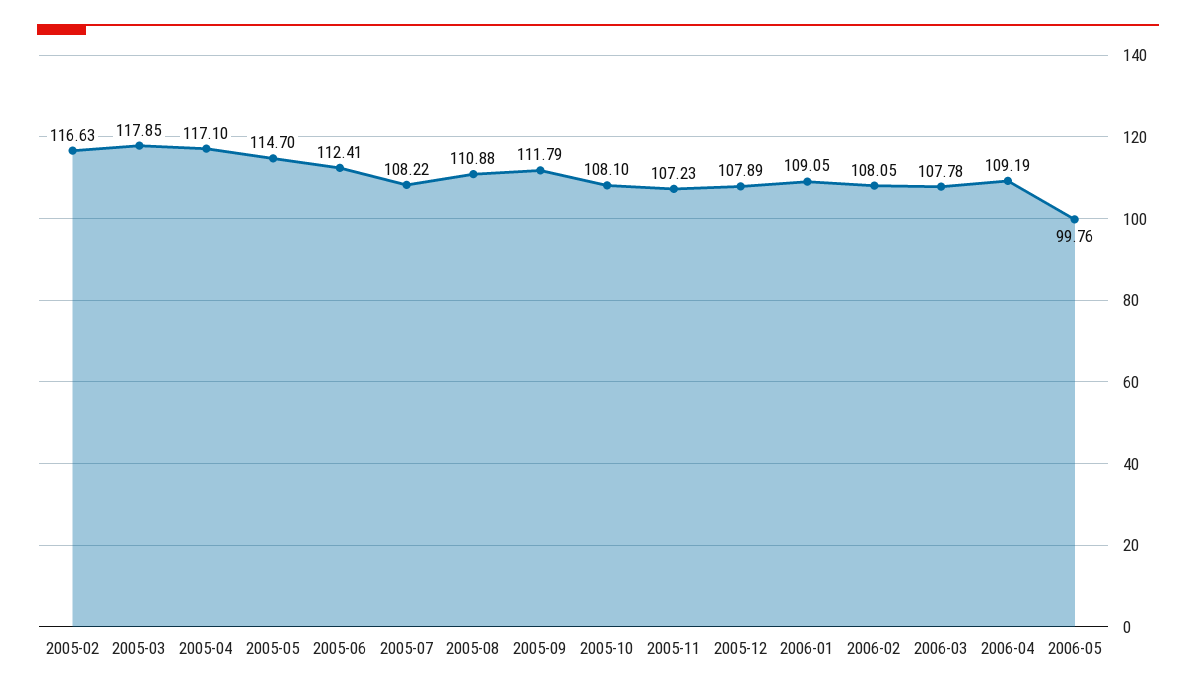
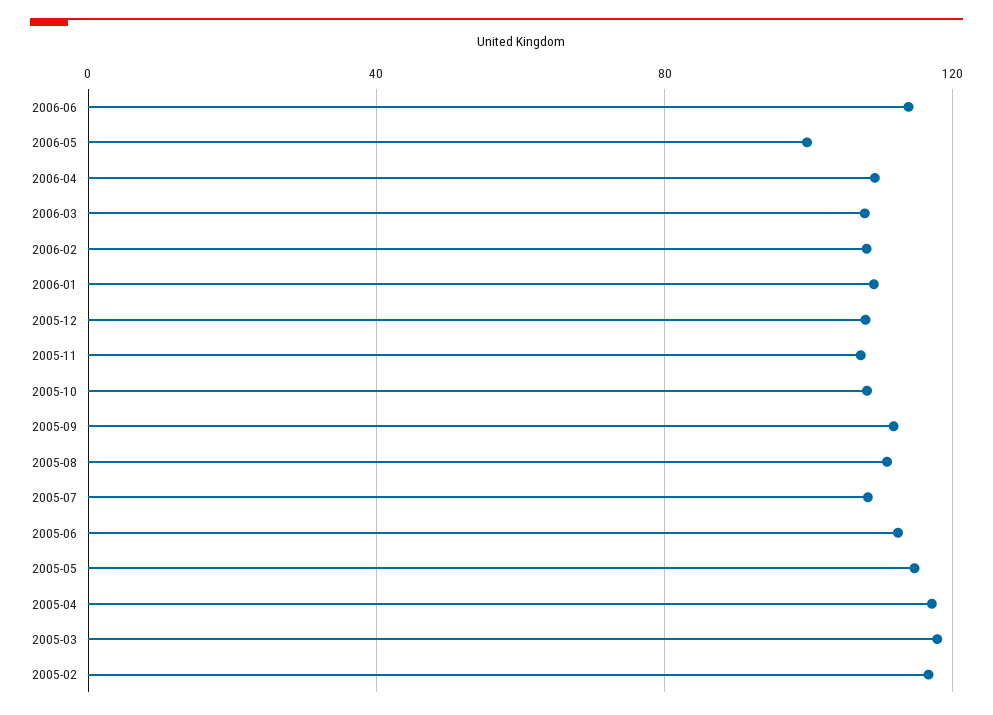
2006-06: none -> 115

